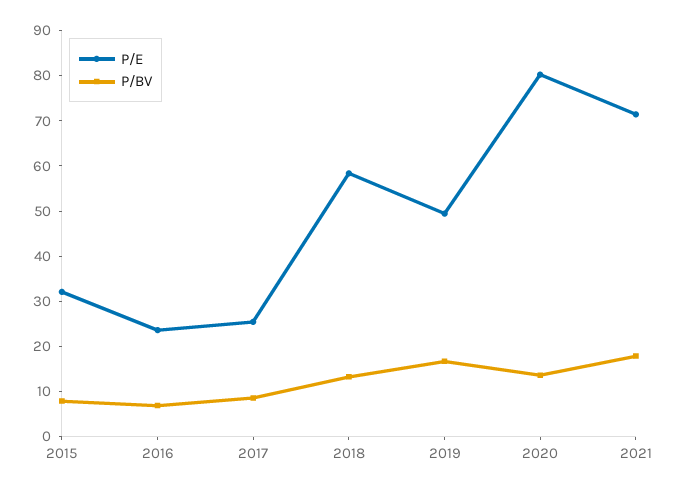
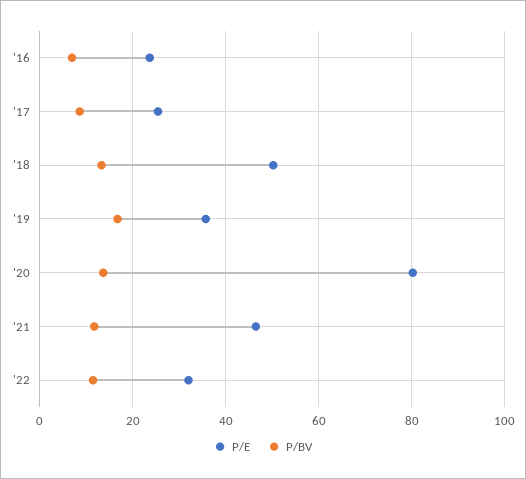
P/E, 2015: 32 -> none
P/BV, 2015: 8 -> none
P/E, 2018: 58 -> 50
P/E, 2019: 50 -> 36
P/E, 2021: 72 -> 46
P/BV, 2021: 18 -> 12
P/E, '22: none -> 32
P/BV, '22: none -> 12

